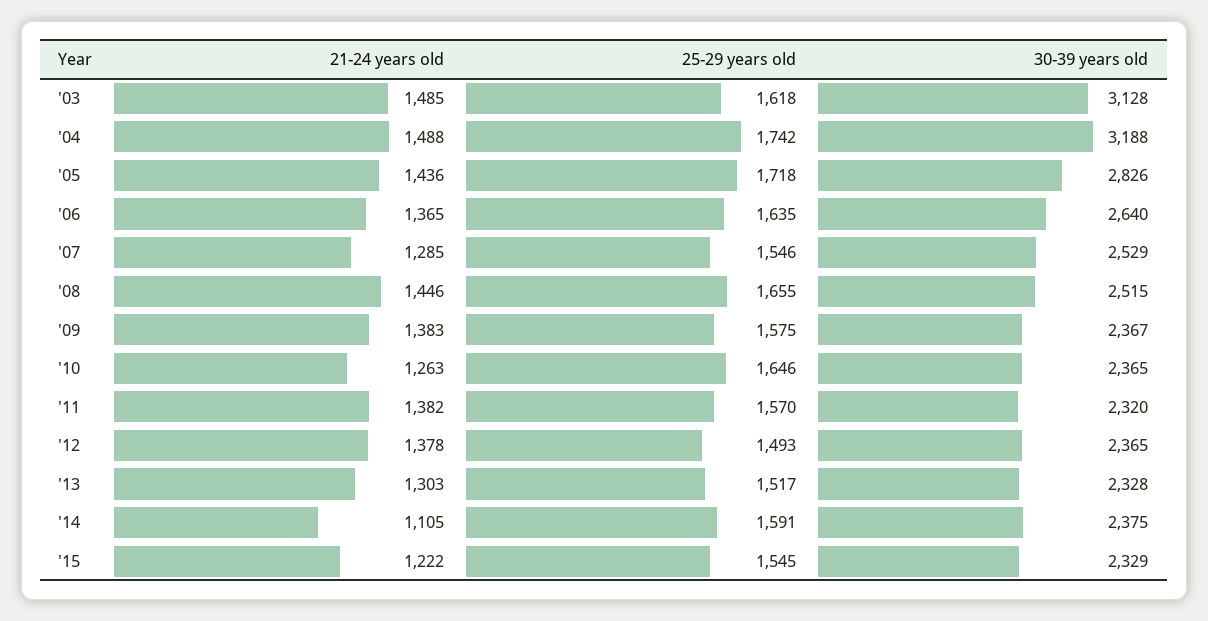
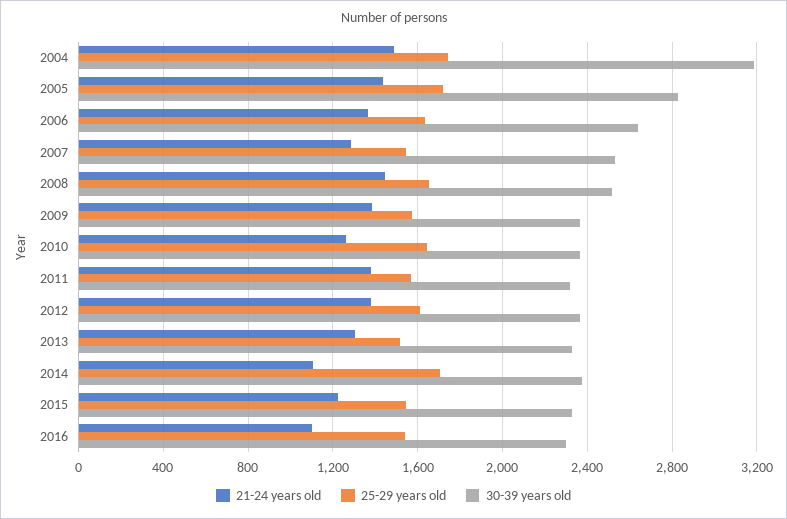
21-24 years old, '03: 1485 -> none
25-29 years old, '03: 1618 -> none
30-39 years old, '03: 3128 -> none
25-29 years old, '12: 1493 -> 1600
25-29 years old, '14: 1591 -> 1700
21-24 years old, 2016: none -> 1100
25-29 years old, 2016: none -> 1550
30-39 years old, 2016: none -> 2300

